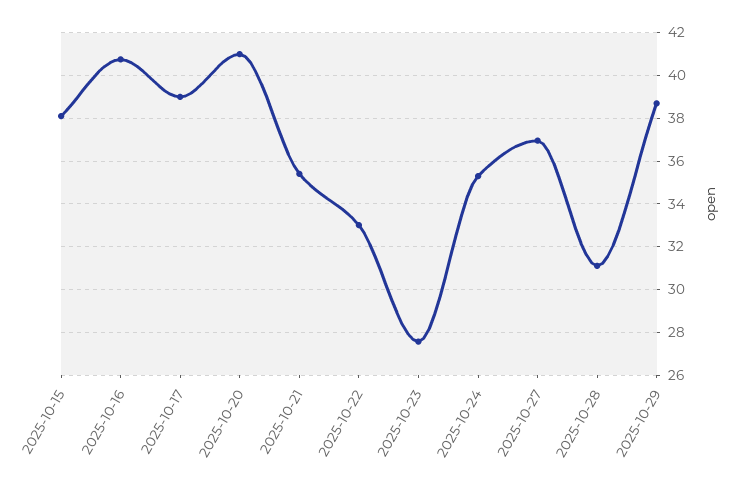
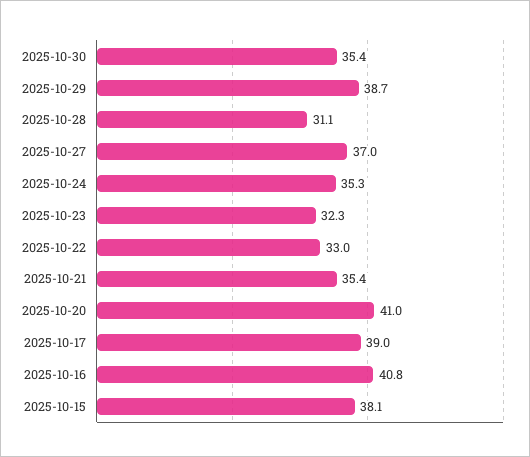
2025-10-23: 27.5 -> 32.3
2025-10-30: none -> 35.4

